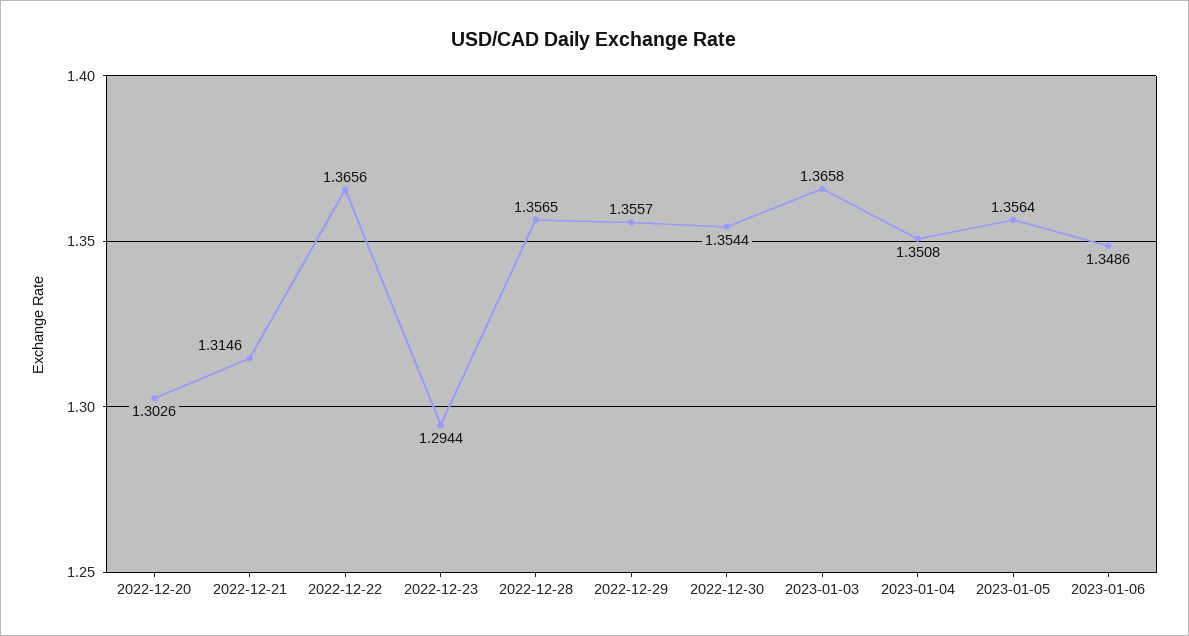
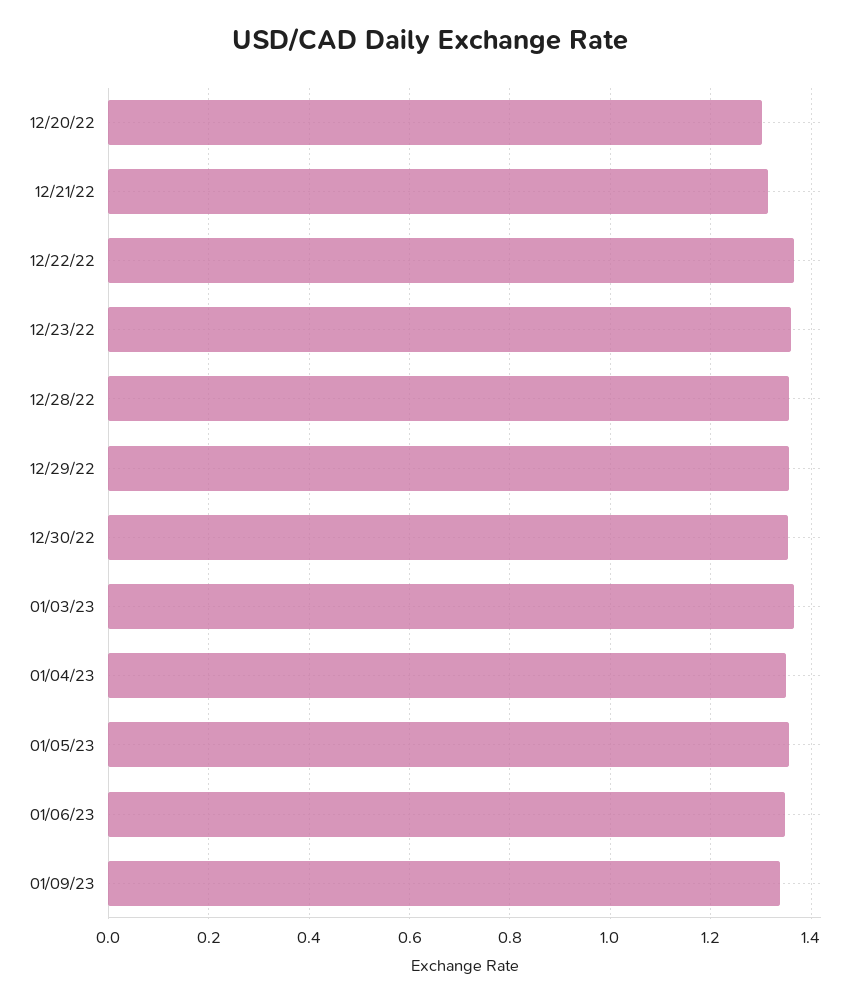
2022-12-23: 1.2944 -> 1.36
01/09/23: none -> 1.34

